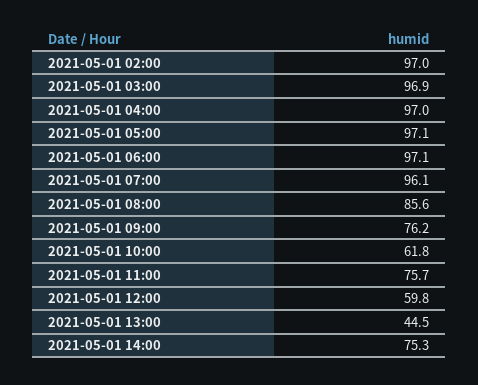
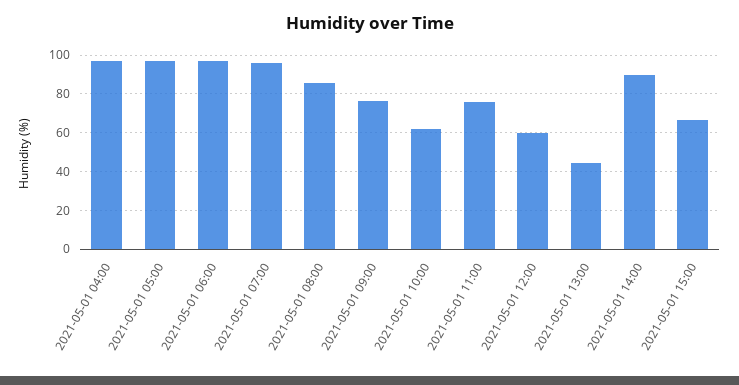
2021-05-01 02:00: 97 -> none
2021-05-01 03:00: 96.9 -> none
2021-05-01 14:00: 75.3 -> 90
2021-05-01 15:00: none -> 65

